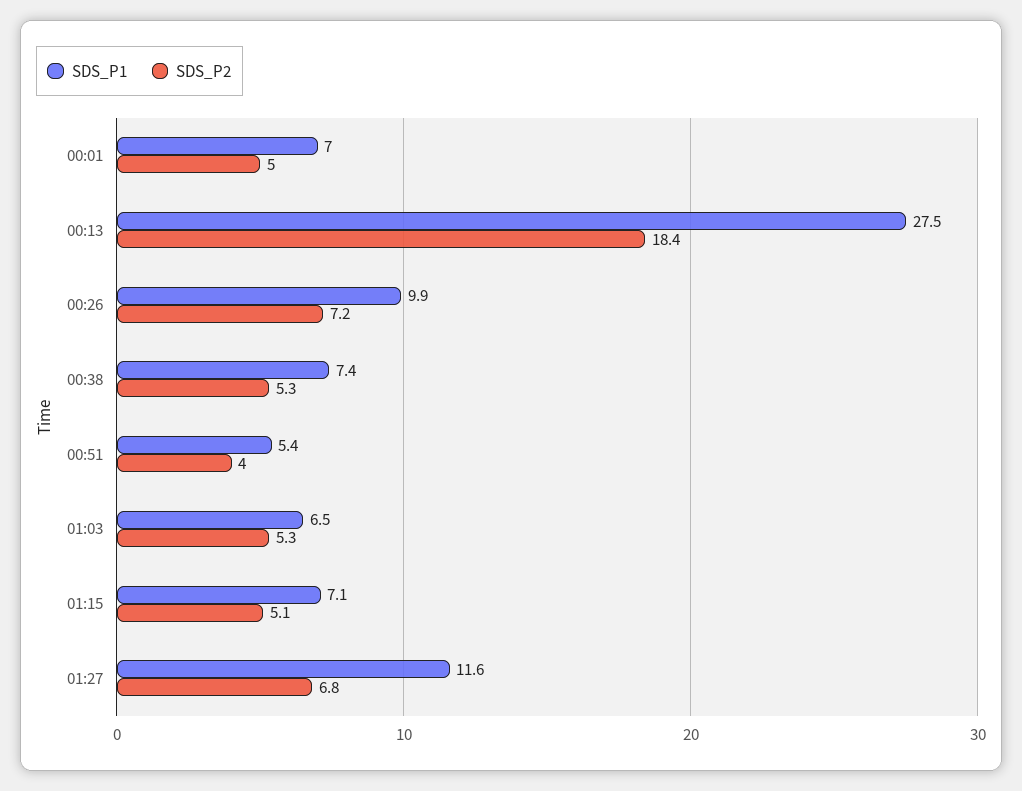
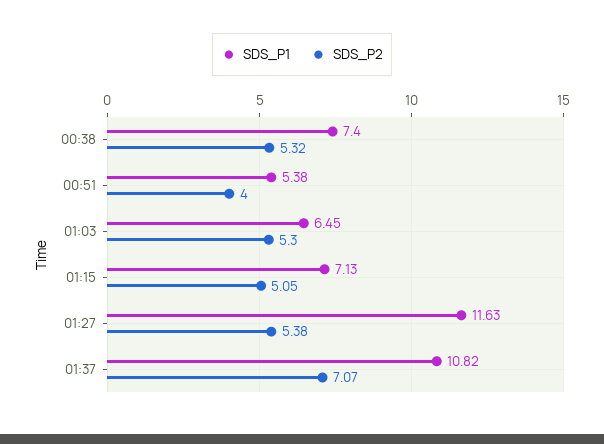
SDS_P1, 00:01: 7 -> none
SDS_P2, 00:01: 5 -> none
SDS_P1, 00:13: 27.5 -> none
SDS_P2, 00:13: 18.4 -> none
SDS_P1, 00:26: 9.9 -> none
SDS_P2, 00:26: 7.2 -> none
SDS_P2, 01:27: 6.8 -> 5.38
SDS_P1, 01:37: none -> 10.82
SDS_P2, 01:37: none -> 7.07

